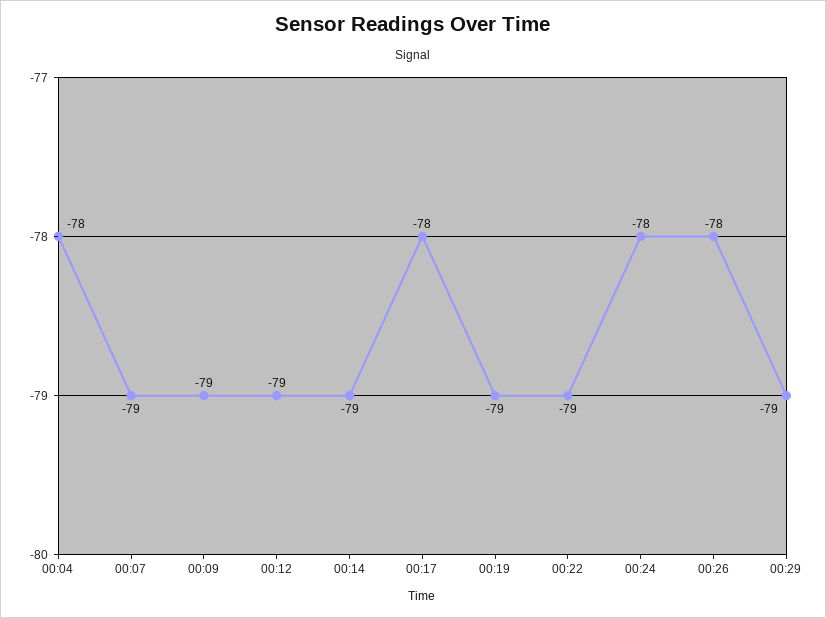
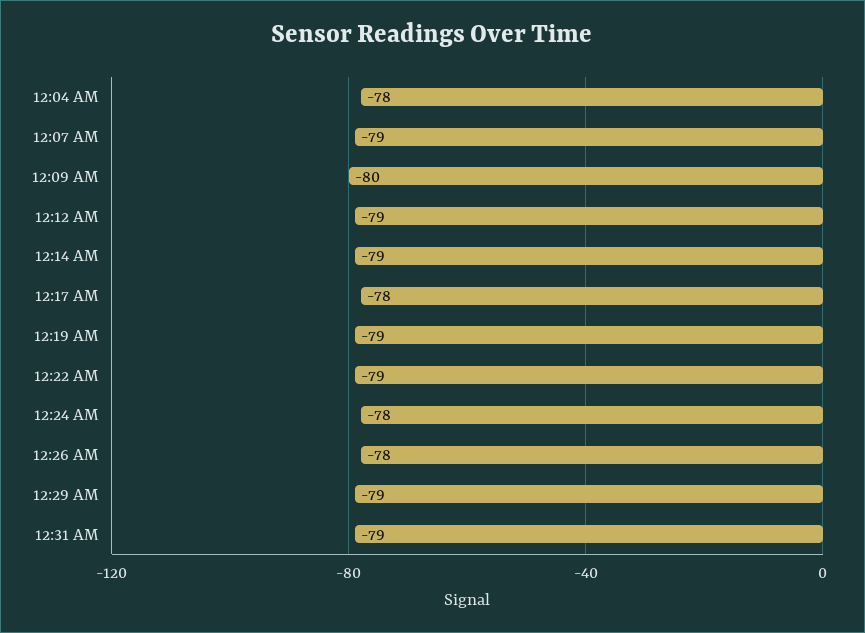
00:09: -79 -> -80
12:31 AM: none -> -79

